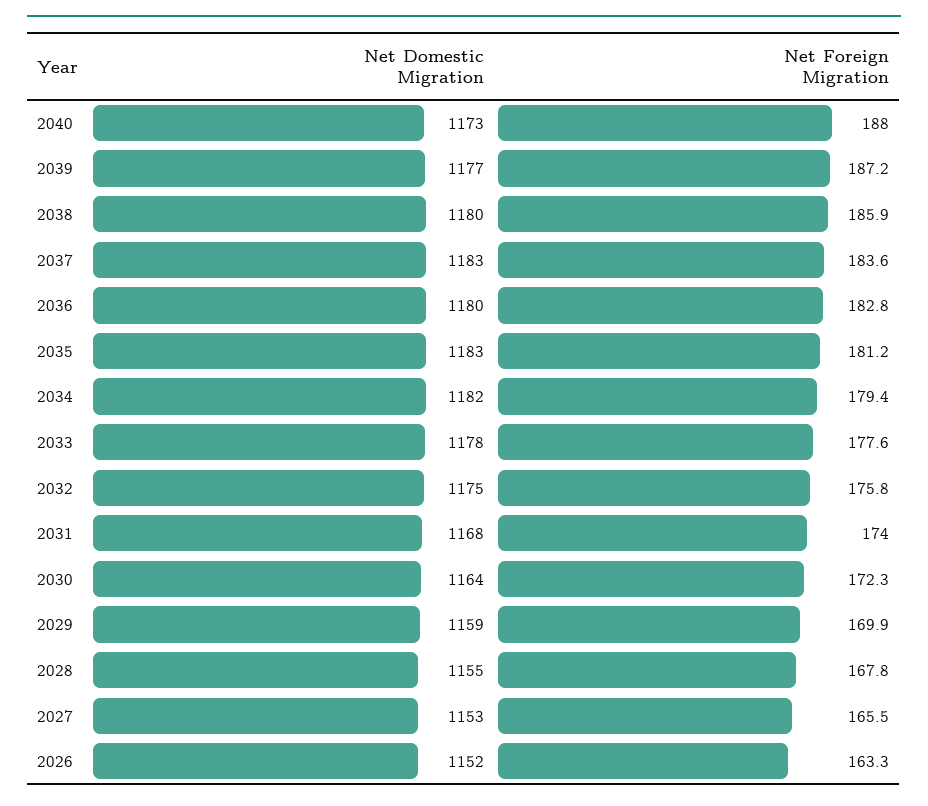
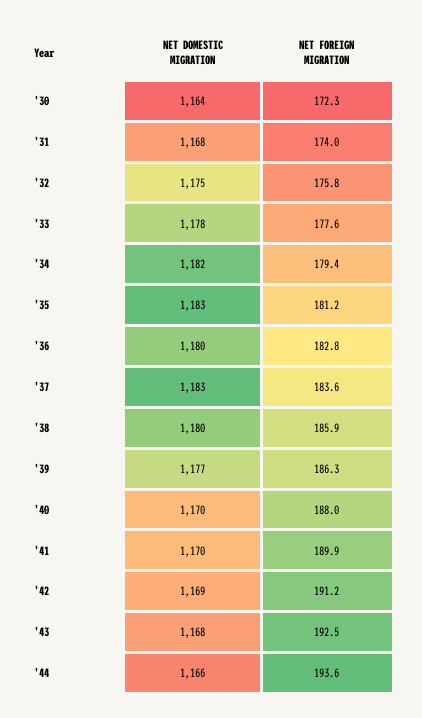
Net Domestic Migration, 2040: 1173 -> 1170
Net Foreign Migration, 2039: 187.2 -> 186.3
Net Domestic Migration, 2029: 1159 -> none
Net Foreign Migration, 2029: 169.9 -> none
Net Domestic Migration, 2028: 1155 -> none
Net Foreign Migration, 2028: 167.8 -> none
Net Domestic Migration, 2027: 1153 -> none
Net Foreign Migration, 2027: 165.5 -> none
Net Domestic Migration, 2026: 1152 -> none
Net Foreign Migration, 2026: 163.3 -> none
Net Domestic Migration, '41: none -> 1170
Net Foreign Migration, '41: none -> 189.9
Net Domestic Migration, '42: none -> 1169
Net Foreign Migration, '42: none -> 191.2
Net Domestic Migration, '43: none -> 1168
Net Foreign Migration, '43: none -> 192.5
Net Domestic Migration, '44: none -> 1166
Net Foreign Migration, '44: none -> 193.6

